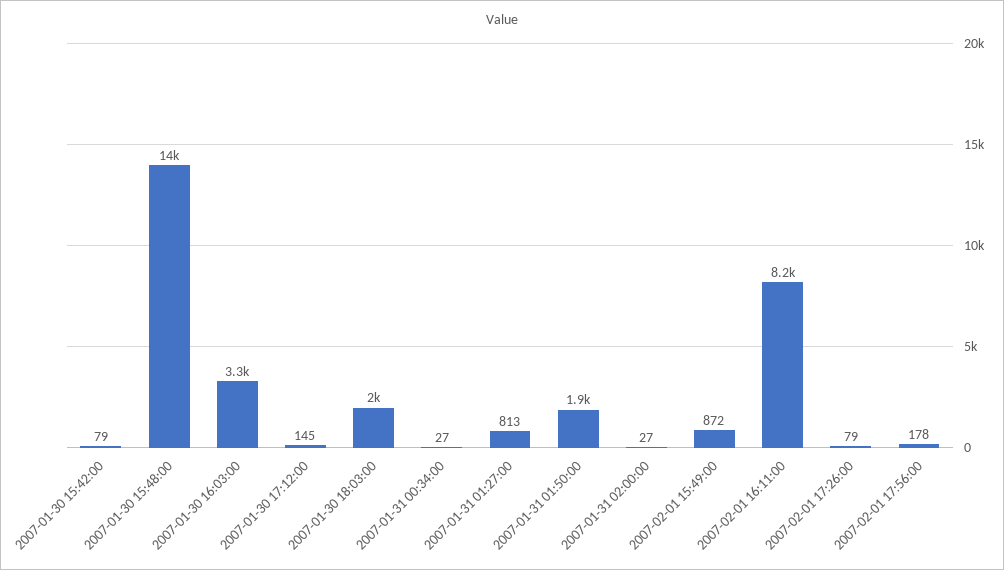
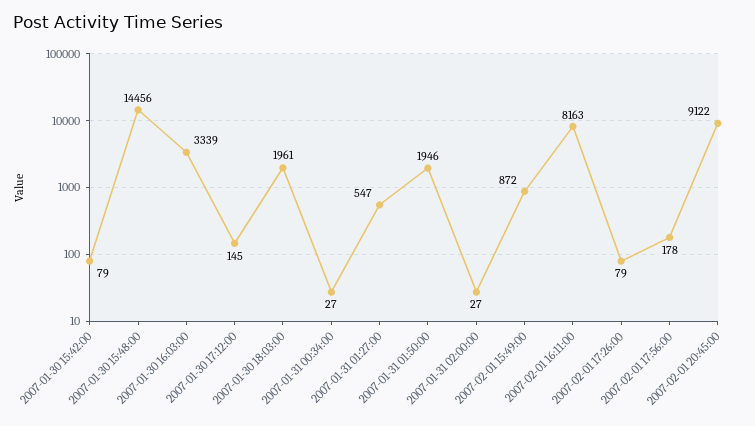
2007-01-31 01:27:00: 813 -> 547
2007-02-01 20:45:00: none -> 9122

